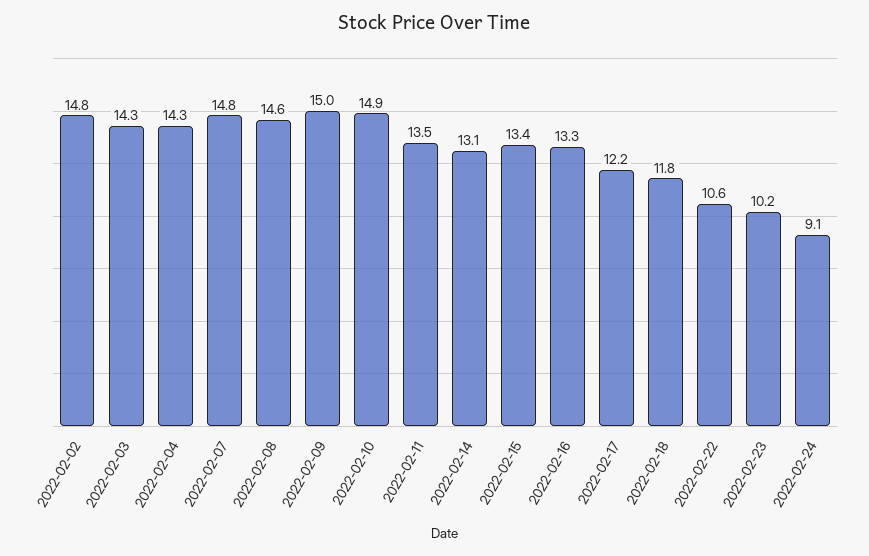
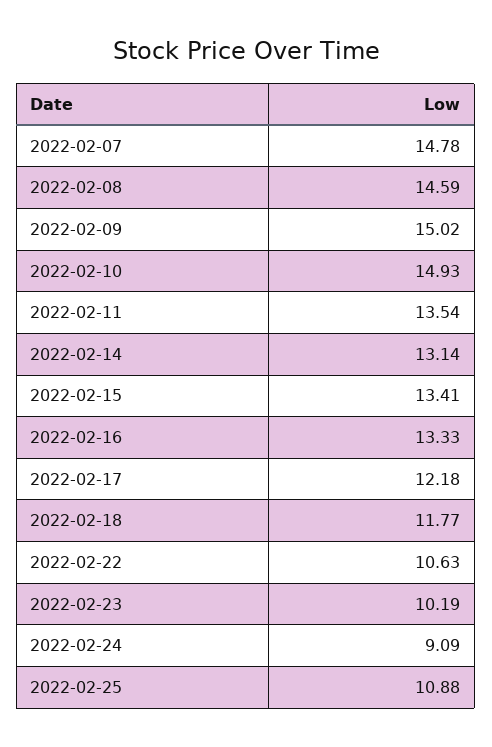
2022-02-02: 14.8 -> none
2022-02-03: 14.3 -> none
2022-02-04: 14.3 -> none
2022-02-25: none -> 10.88

